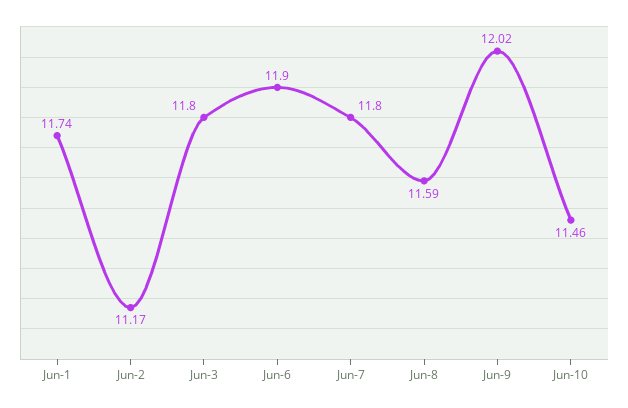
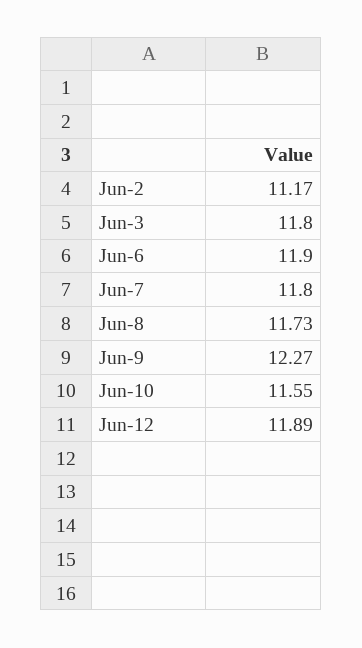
Jun-1: 11.74 -> none
Jun-8: 11.59 -> 11.73
Jun-9: 12.02 -> 12.27
Jun-10: 11.46 -> 11.55
Jun-12: none -> 11.89

